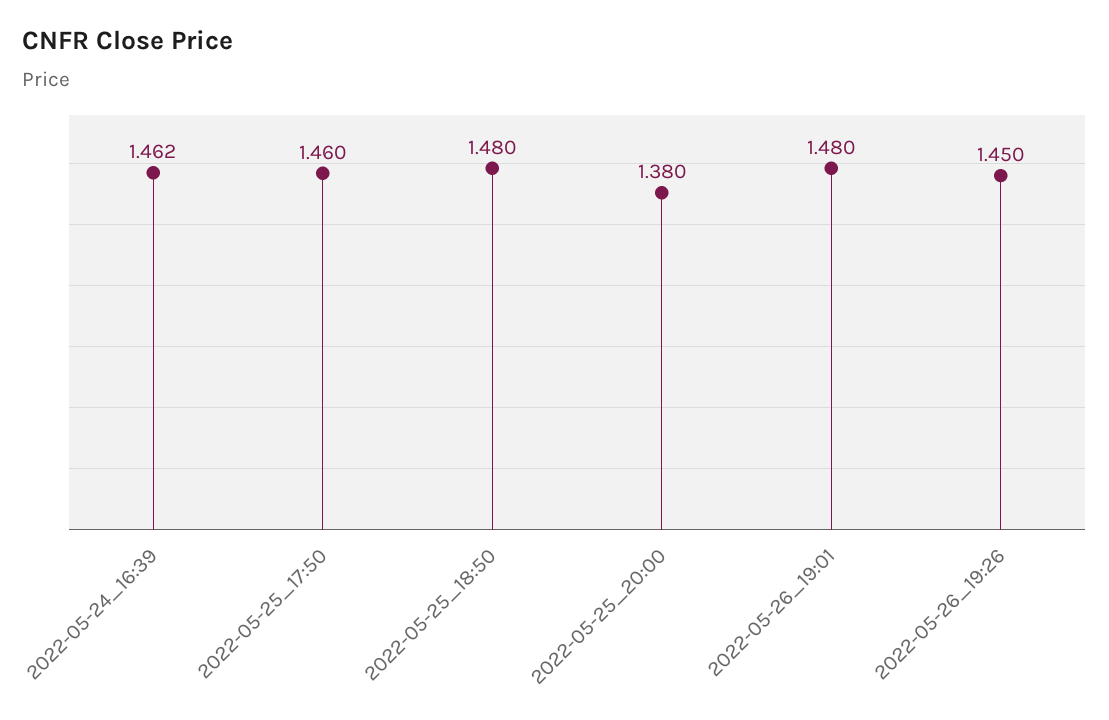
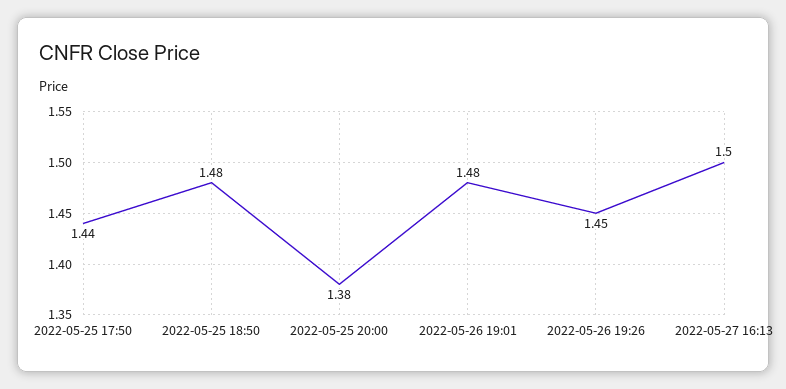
2022-05-24_16:39: 1.462 -> none
2022-05-25_17:50: 1.46 -> 1.44
2022-05-27 16:13: none -> 1.5

